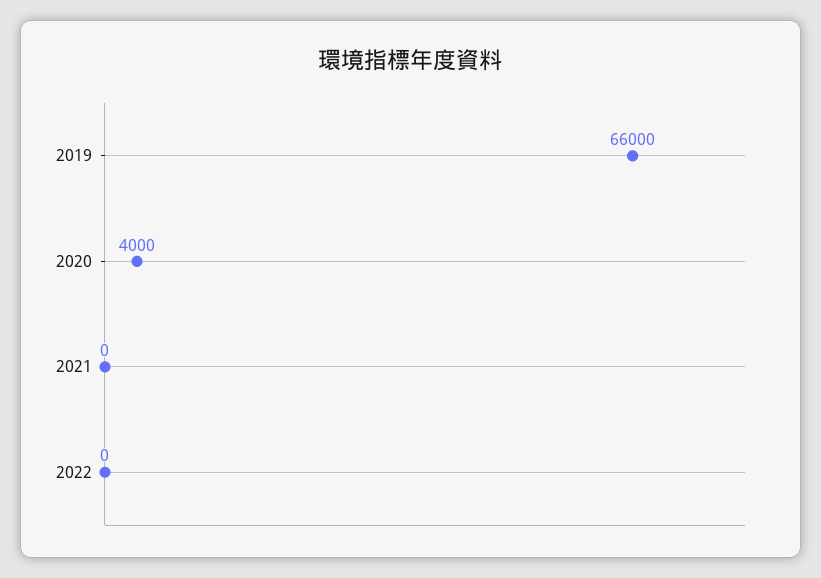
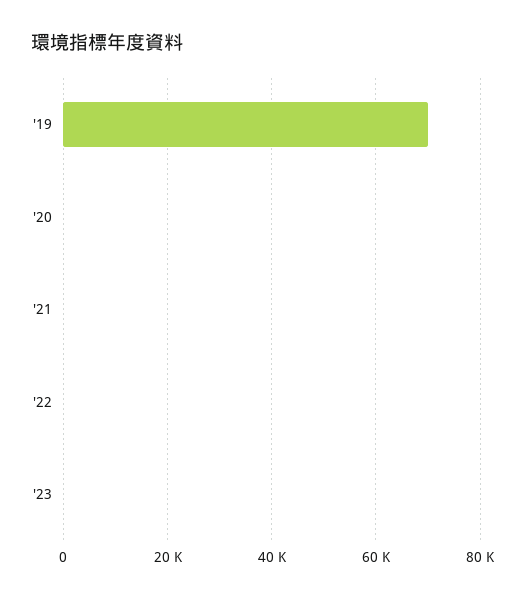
2019: 66000 -> 70000
2020: 4000 -> 0
'23: none -> 0

